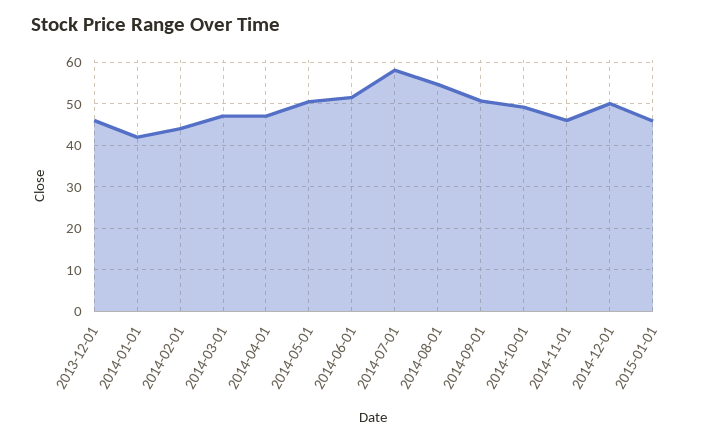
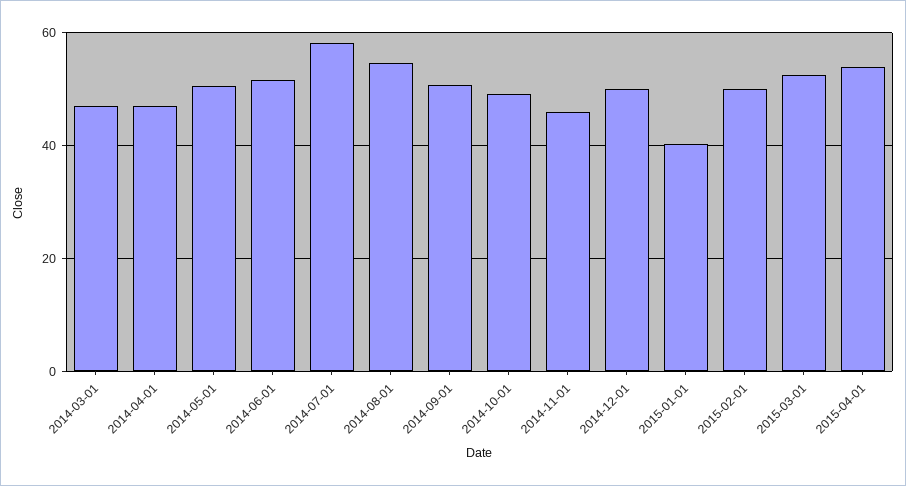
2013-12-01: 46 -> none
2014-01-01: 42 -> none
2014-02-01: 44 -> none
2015-01-01: 46 -> 40
2015-02-01: none -> 50
2015-03-01: none -> 52
2015-04-01: none -> 54

